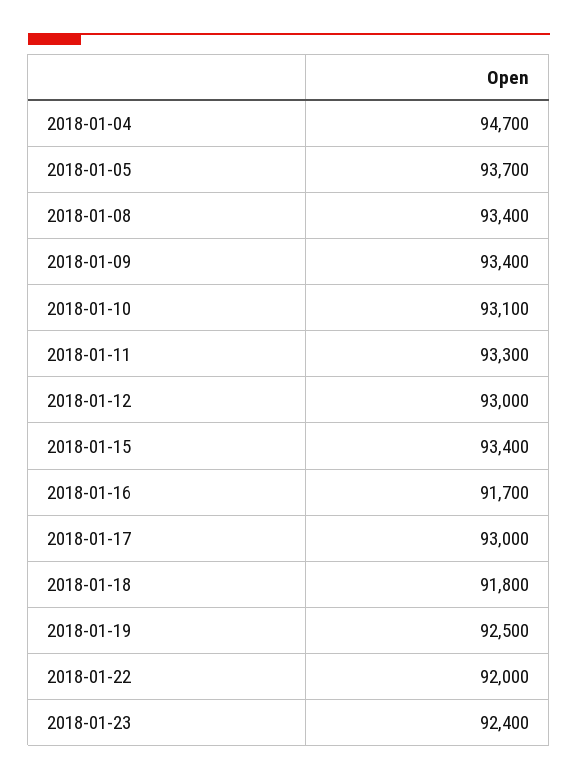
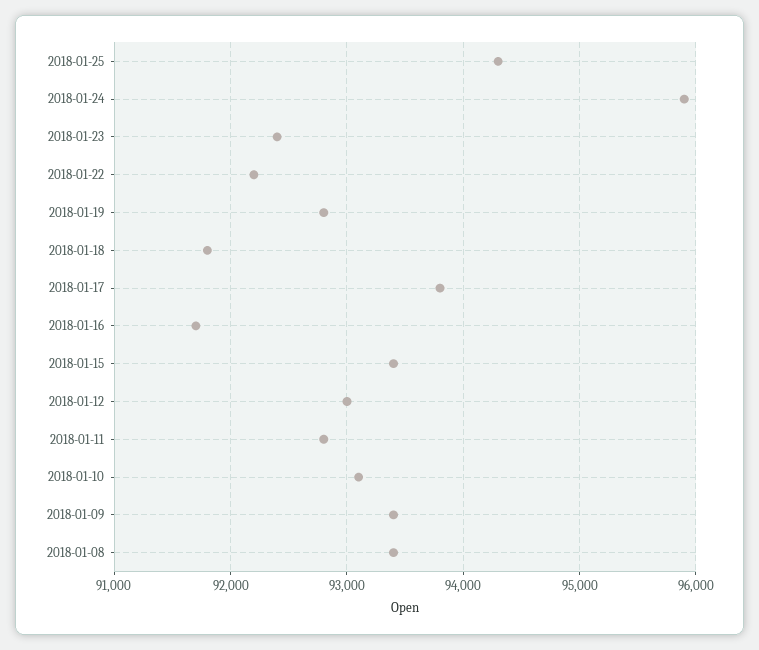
2018-01-04: 94700 -> none
2018-01-05: 93700 -> none
2018-01-11: 93300 -> 92800
2018-01-17: 93000 -> 93800
2018-01-19: 92500 -> 92800
2018-01-22: 92000 -> 92200
2018-01-25: none -> 94300
2018-01-24: none -> 95900

